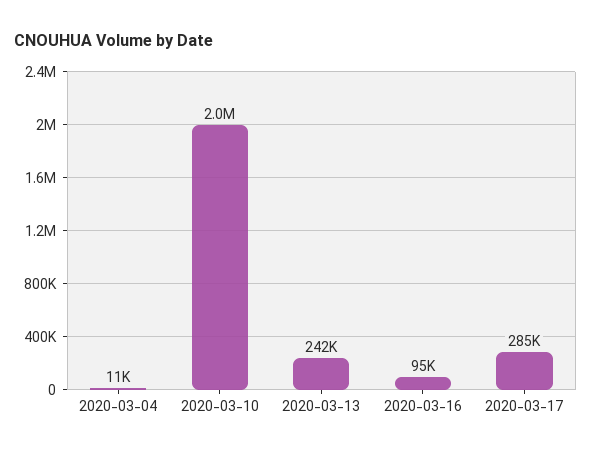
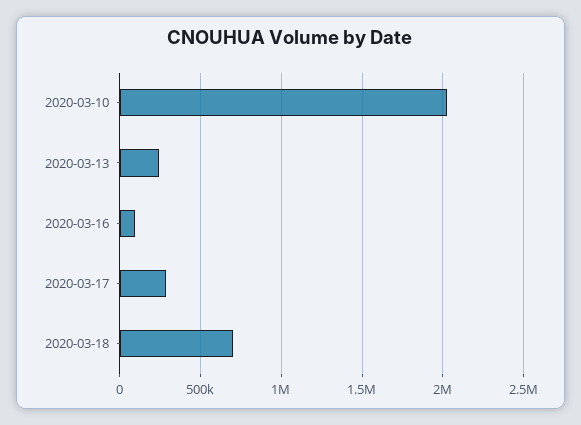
2020-03-04: 11000 -> none
2020-03-18: none -> 700000

